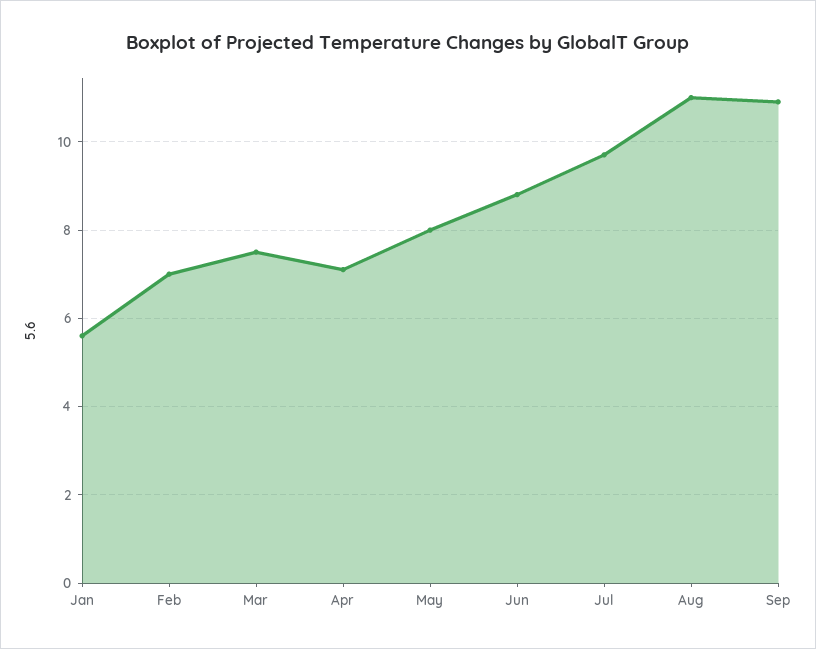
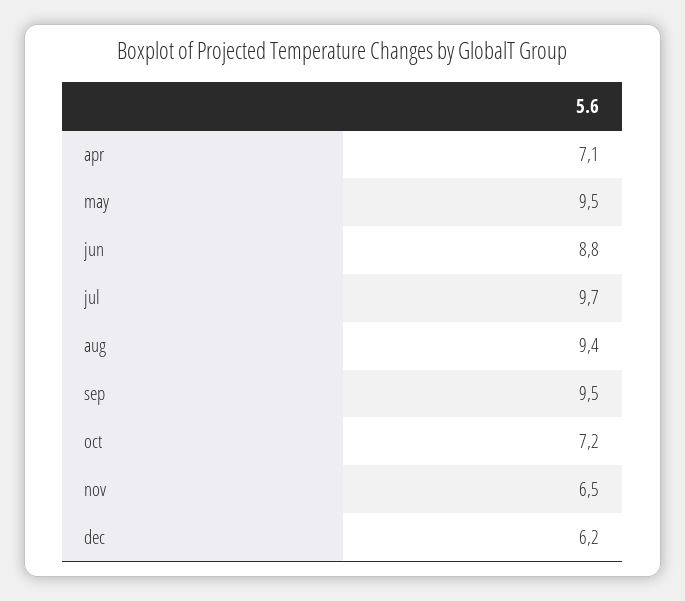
Jan: 5.5 -> none
Feb: 7 -> none
Mar: 7.5 -> none
May: 8 -> 9.5
Aug: 11 -> 9.4
Sep: 11 -> 9.5
oct: none -> 7.2
nov: none -> 6.5
dec: none -> 6.2

